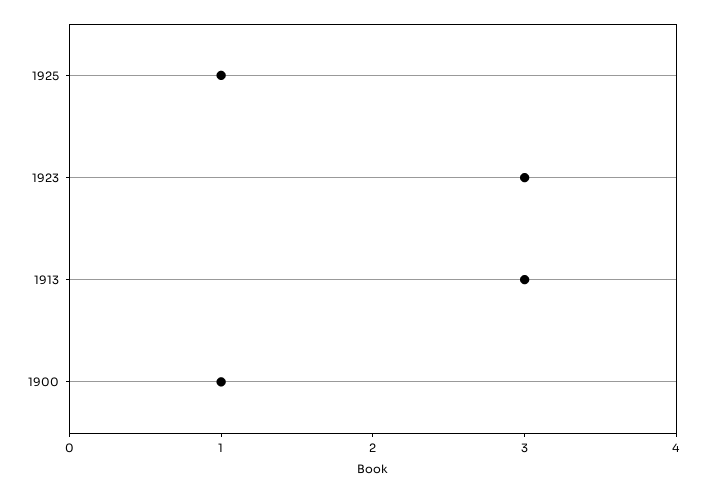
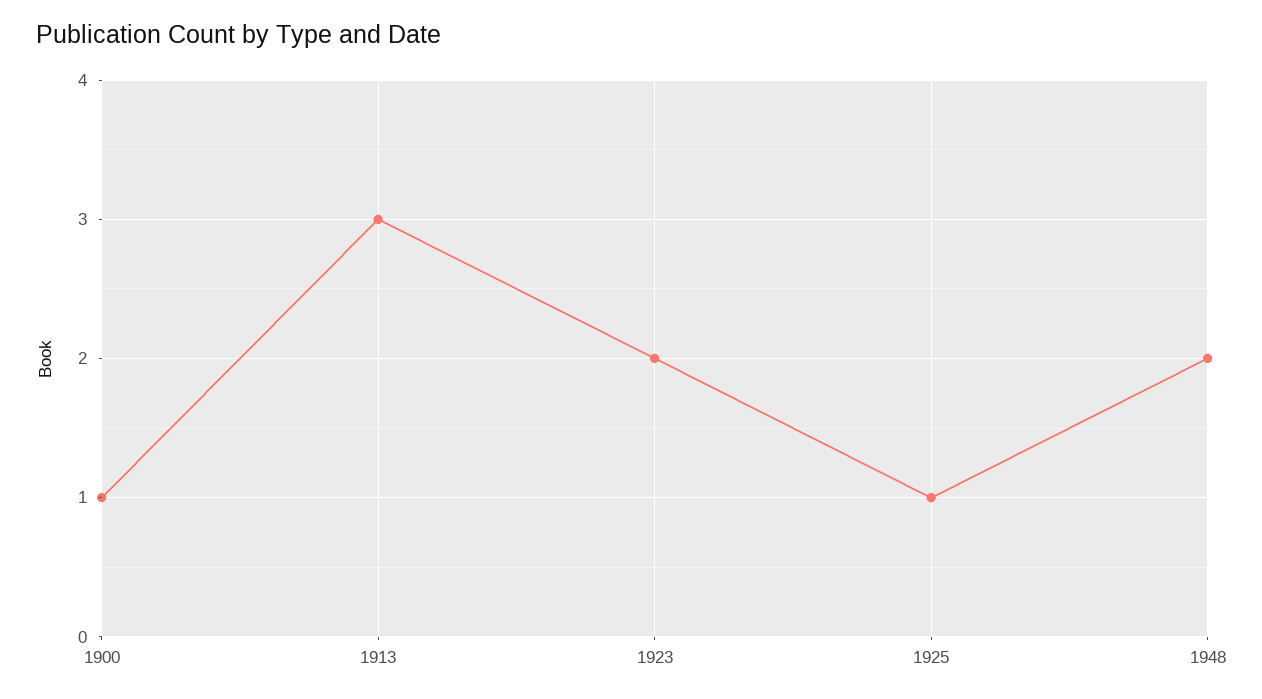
1923: 3 -> 2
1948: none -> 2

